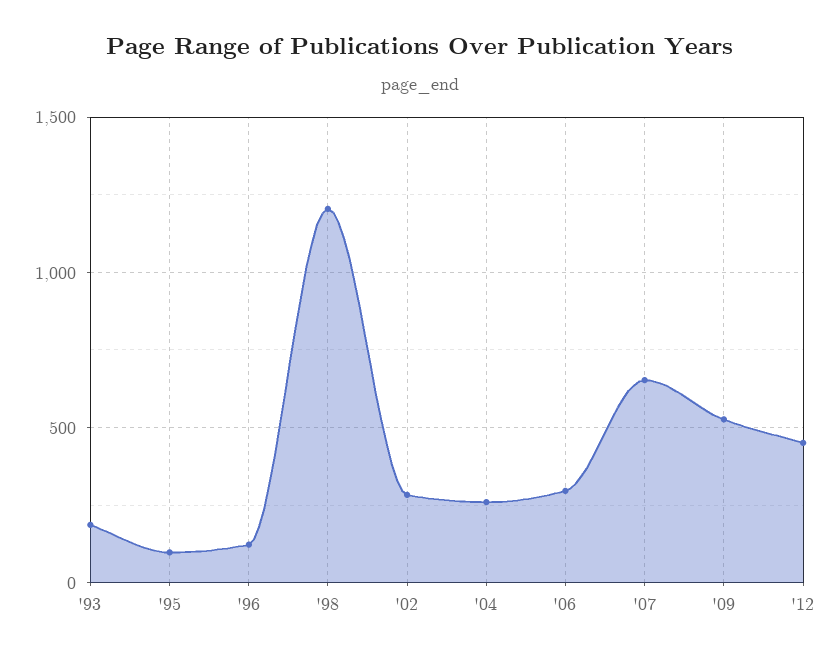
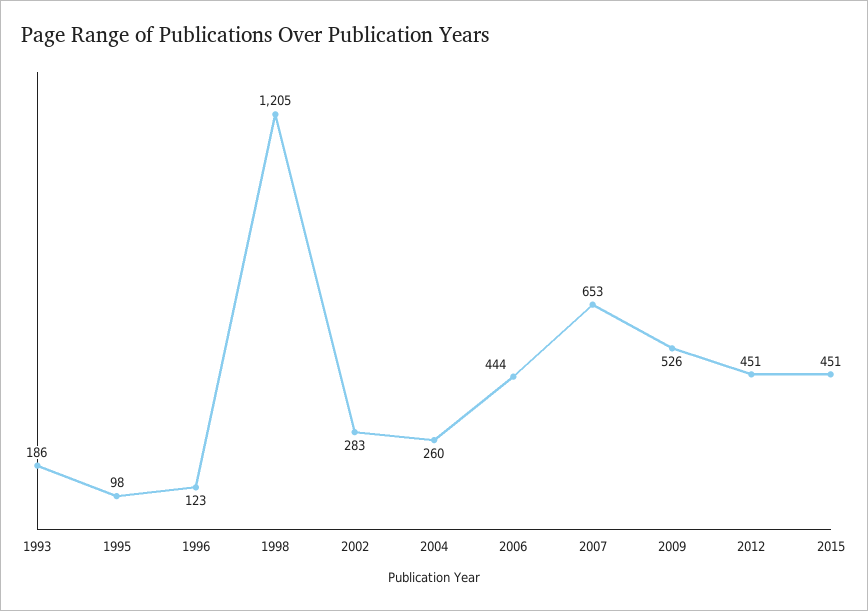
'06: 300 -> 444
2015: none -> 451

